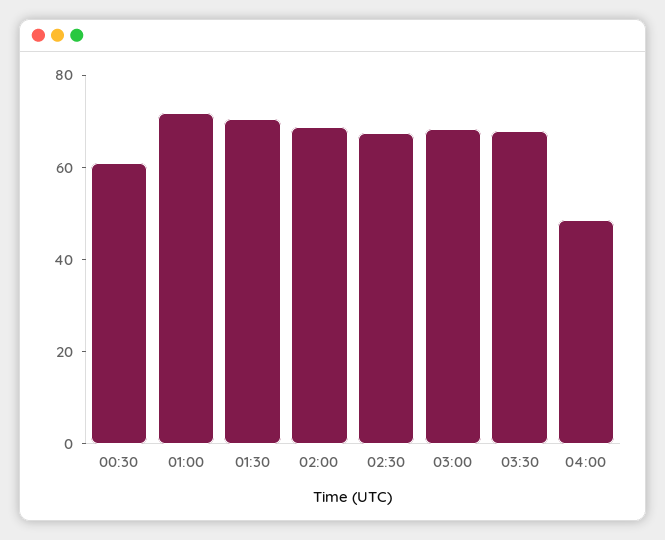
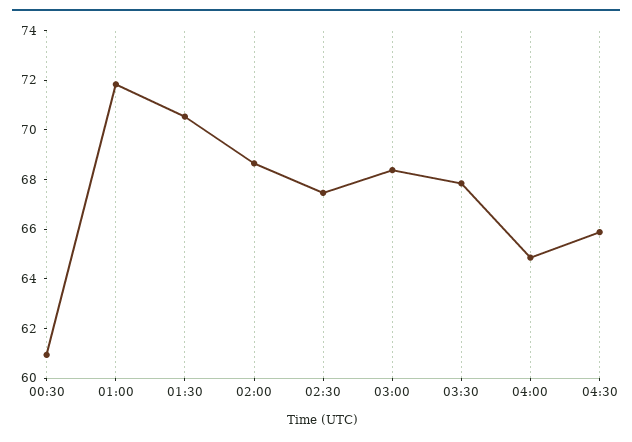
04:00: 50 -> 65
04:30: none -> 66

